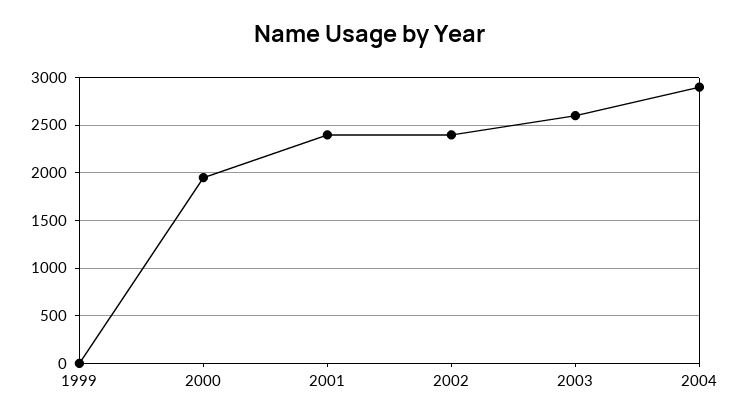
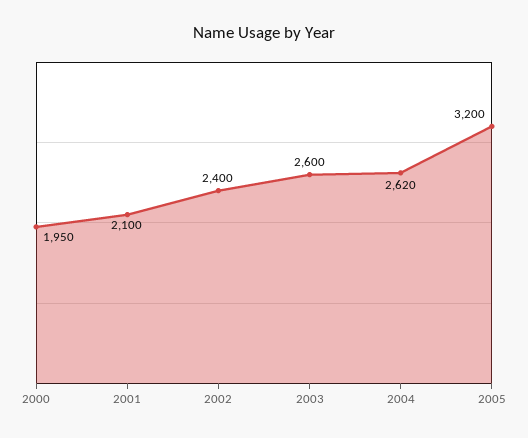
1999: 0 -> none
2001: 2400 -> 2100
2004: 2900 -> 2620
2005: none -> 3200

